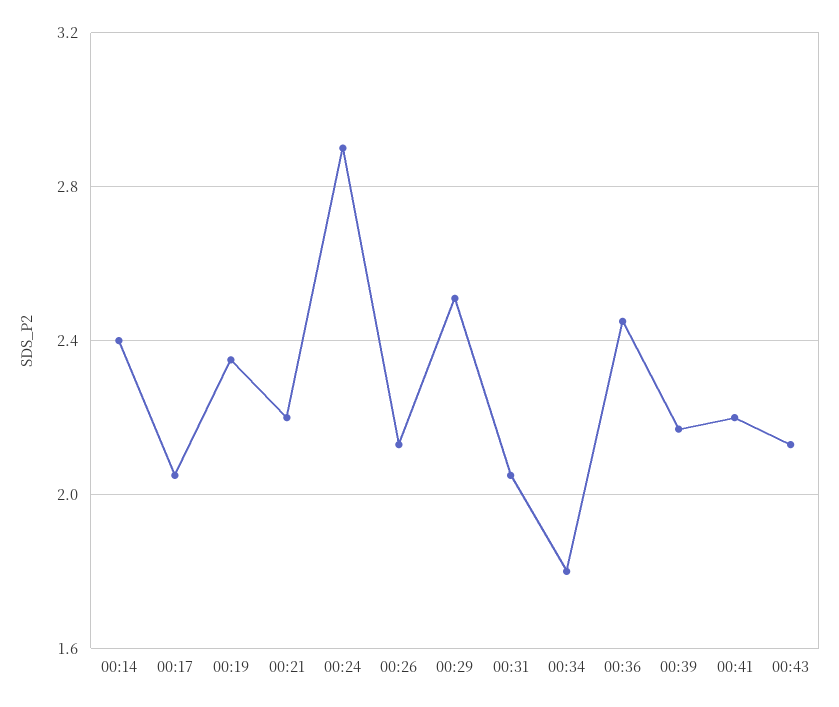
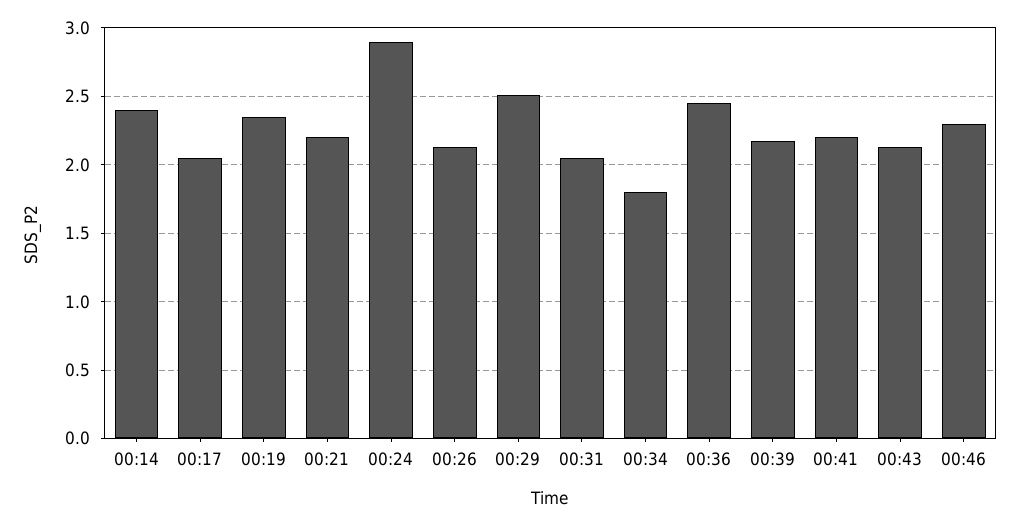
00:46: none -> 2.3

